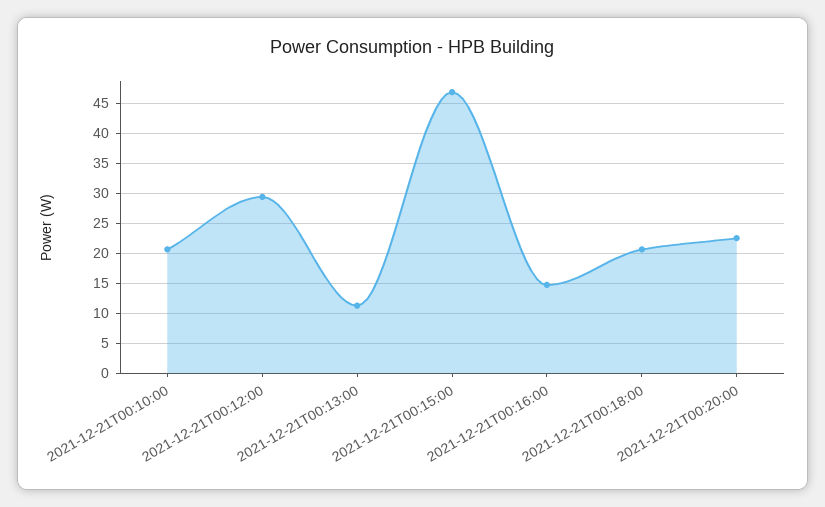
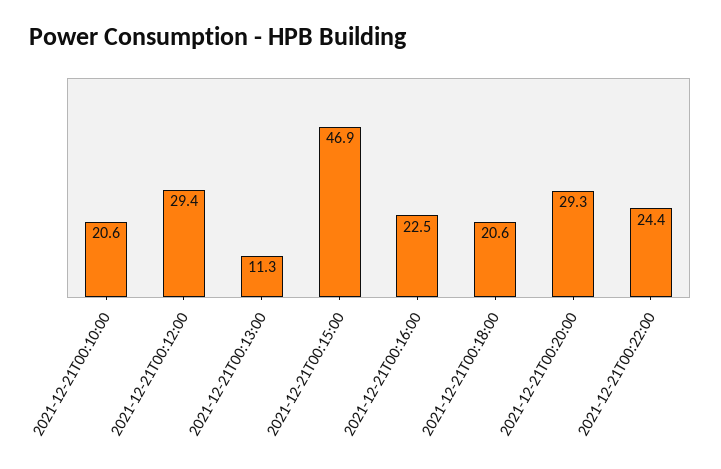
2021-12-21T00:16:00: 15 -> 22.5
2021-12-21T00:20:00: 22.5 -> 29.3
2021-12-21T00:22:00: none -> 24.4

